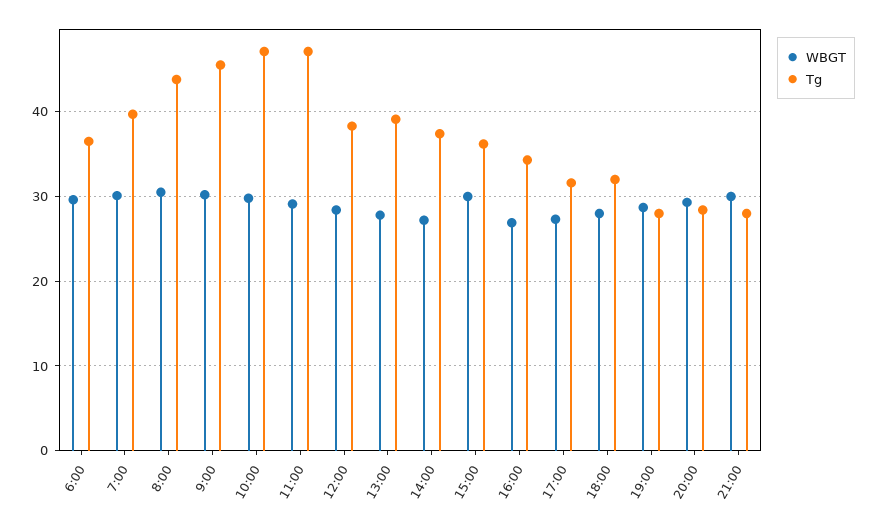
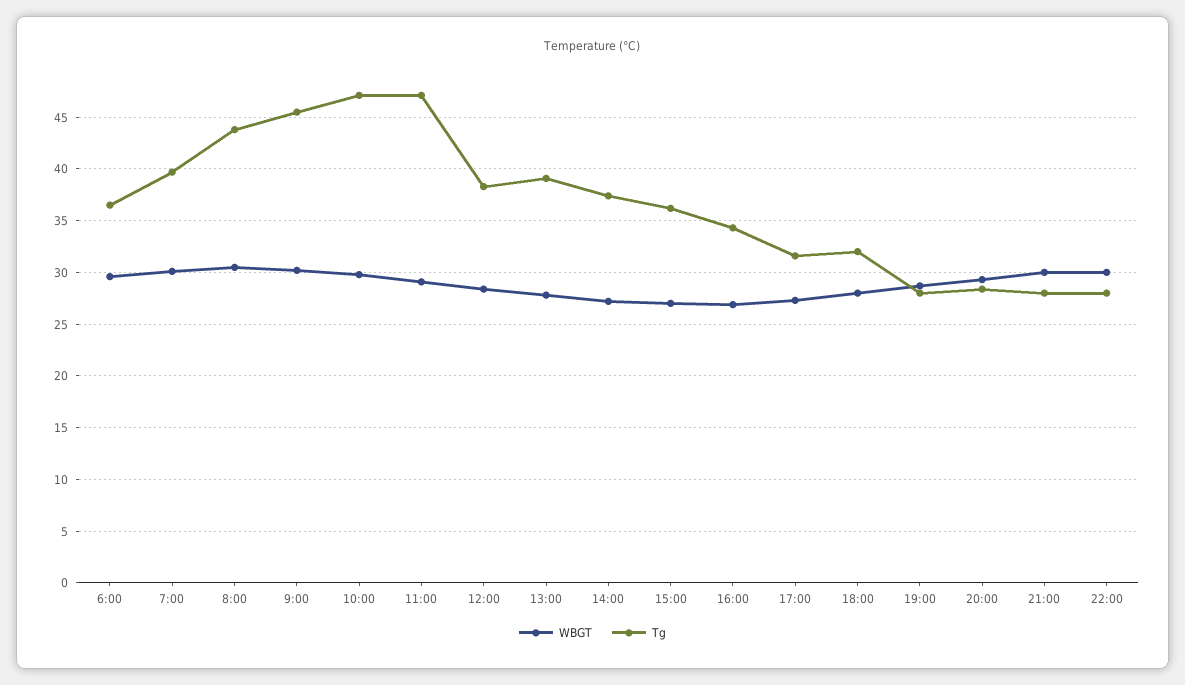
WBGT, 15:00: 30 -> 27
WBGT, 22:00: none -> 30
Tg, 22:00: none -> 28

